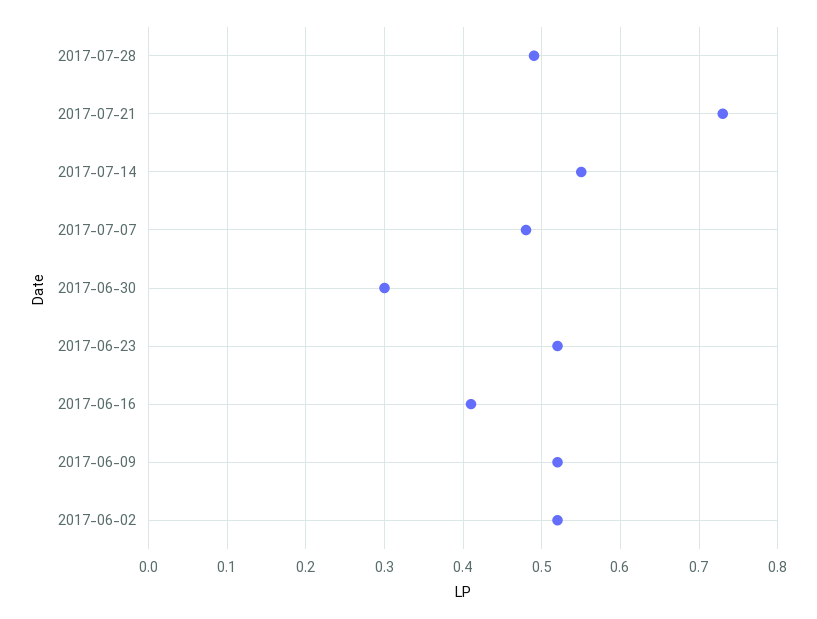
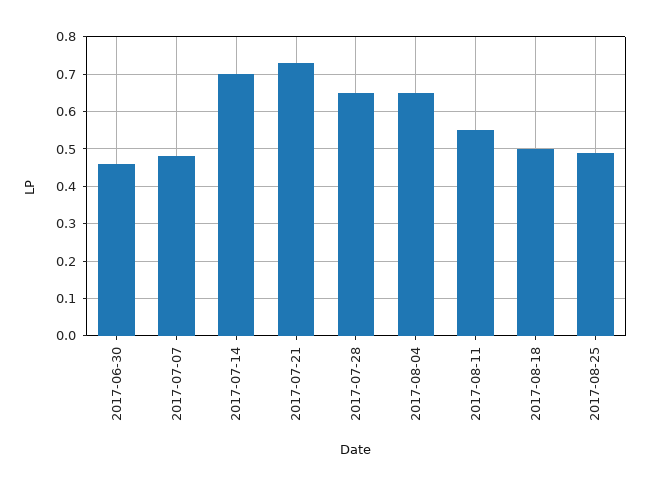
2017-07-28: 0.49 -> 0.65
2017-07-14: 0.55 -> 0.7
2017-06-30: 0.3 -> 0.45
2017-06-23: 0.52 -> none
2017-06-16: 0.41 -> none
2017-06-09: 0.52 -> none
2017-06-02: 0.52 -> none
2017-08-04: none -> 0.65
2017-08-11: none -> 0.55
2017-08-18: none -> 0.5
2017-08-25: none -> 0.5

